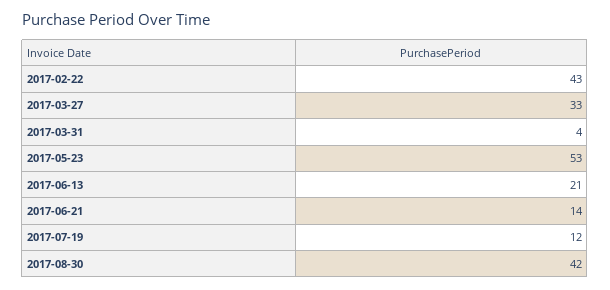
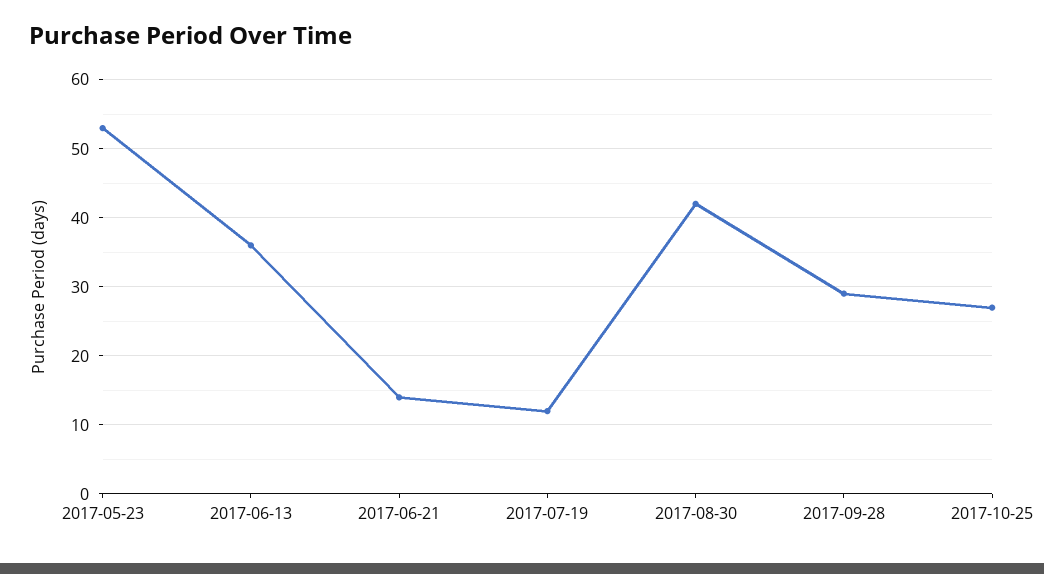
2017-02-22: 43 -> none
2017-03-27: 33 -> none
2017-03-31: 4 -> none
2017-06-13: 21 -> 36
2017-09-28: none -> 29
2017-10-25: none -> 27

